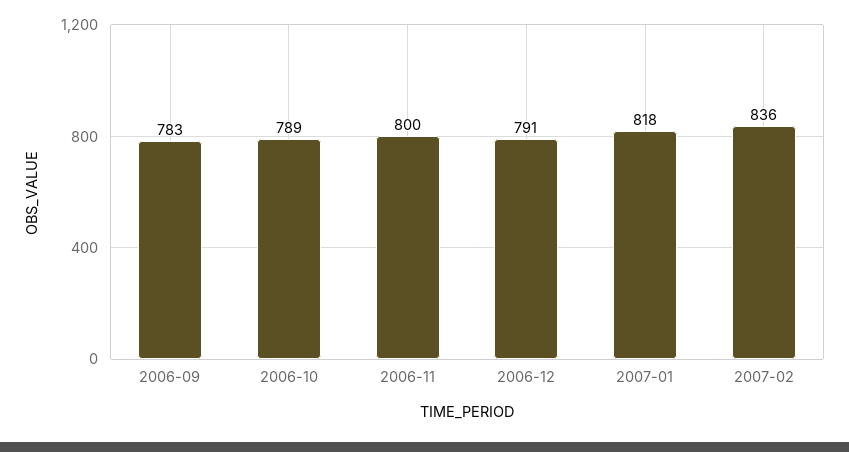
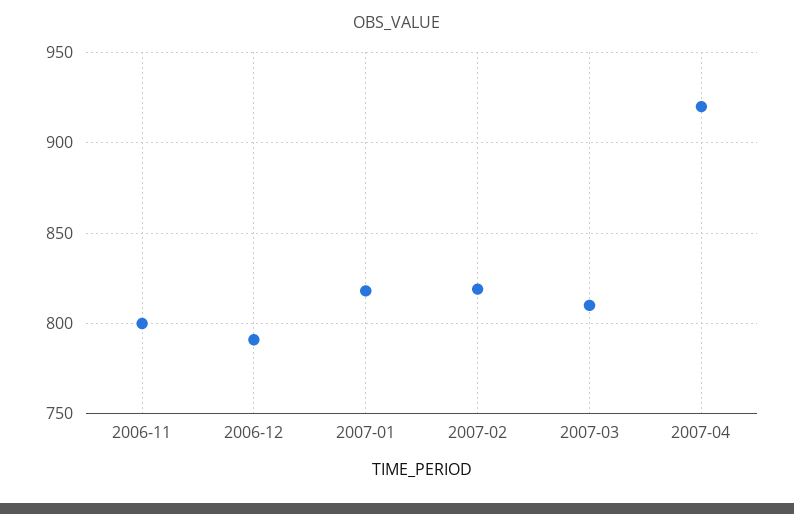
2006-09: 783 -> none
2006-10: 789 -> none
2007-02: 836 -> 820
2007-03: none -> 810
2007-04: none -> 920

